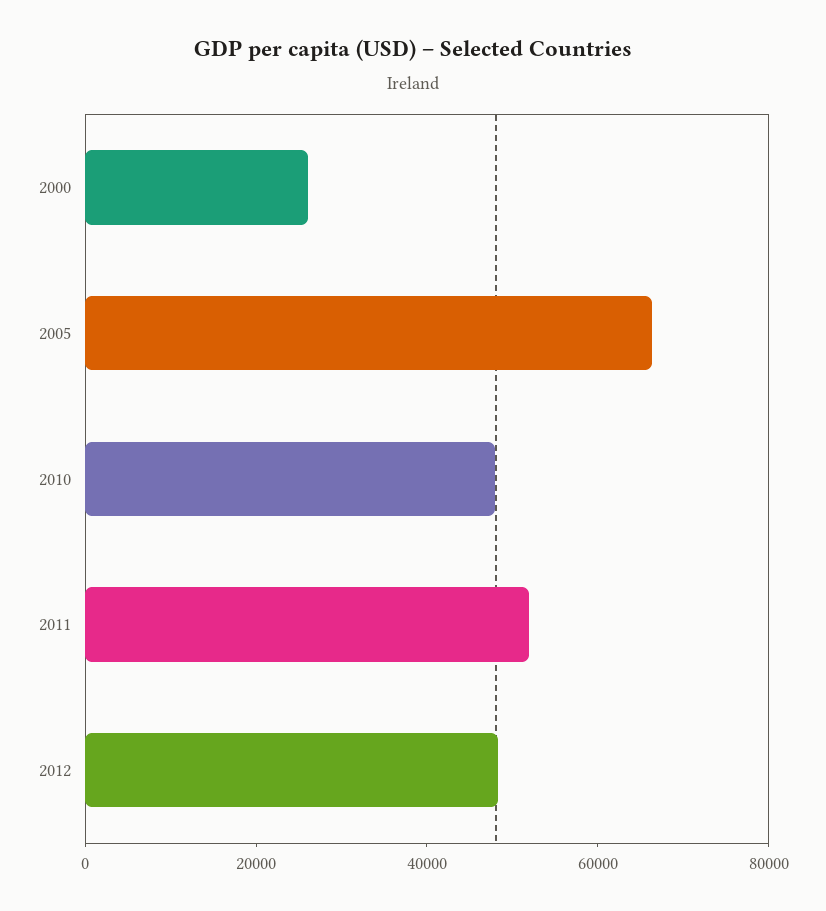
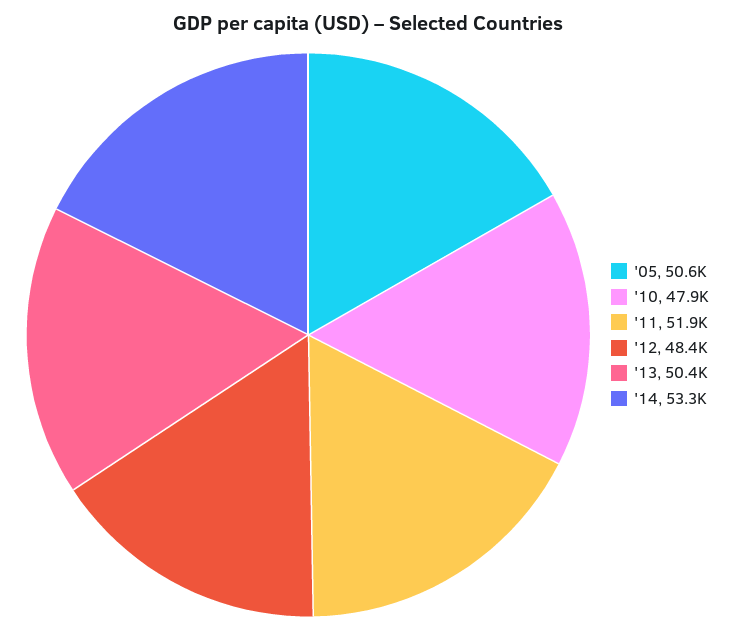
2000: 25000 -> none
2005: 65000 -> 50600
'13: none -> 50400
'14: none -> 53300

